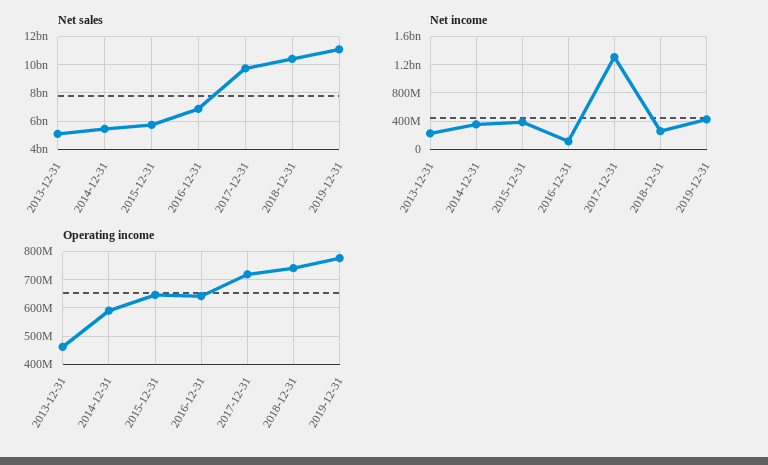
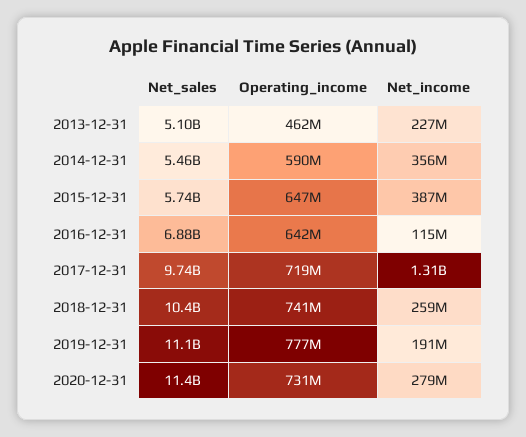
Net income, 2019-12-31: 400000000 -> 191000000
Net sales, 2020-12-31: none -> 11400000000
Operating income, 2020-12-31: none -> 731000000
Net income, 2020-12-31: none -> 279000000

